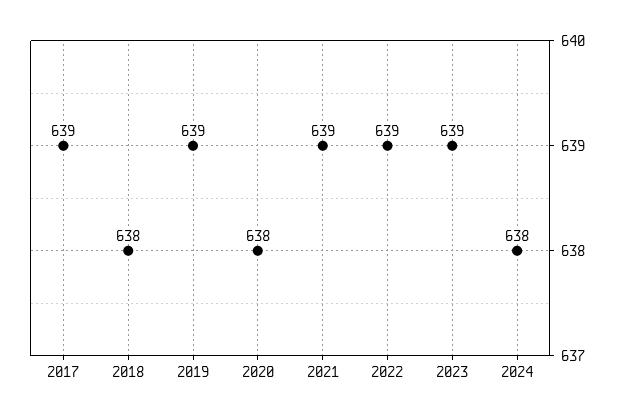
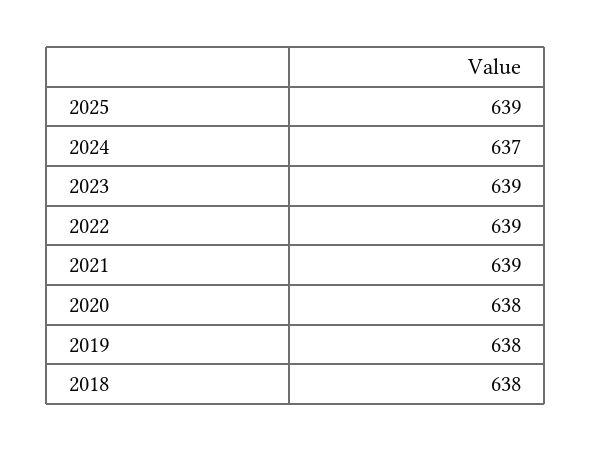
2017: 639 -> none
2019: 639 -> 638
2024: 638 -> 637
2025: none -> 639

